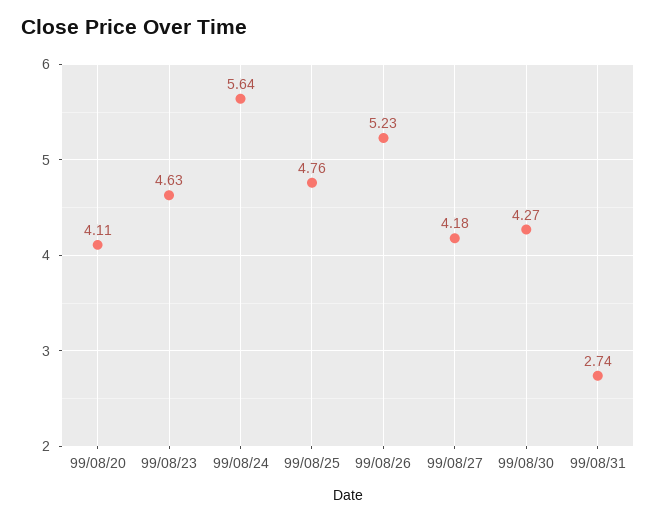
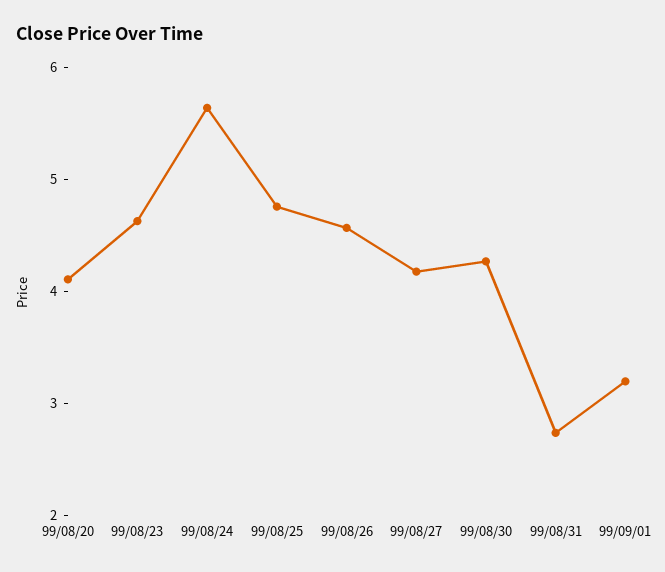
99/08/26: 5.23 -> 4.6
99/09/01: none -> 3.2

